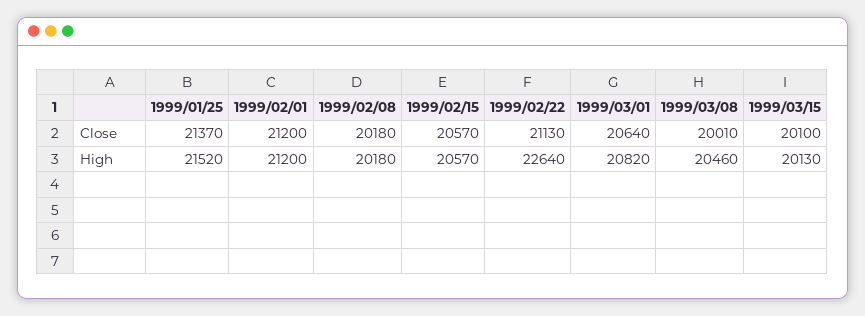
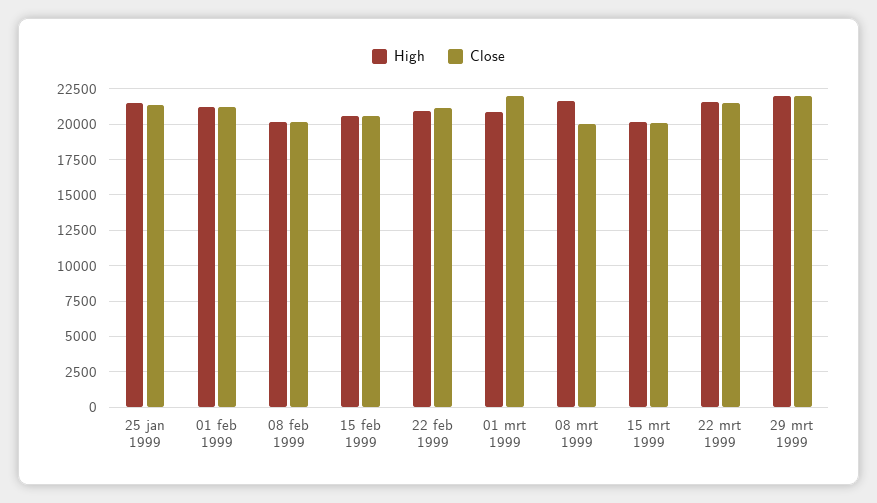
Close, 1999/03/01: 20640 -> 22000
High, 1999/02/22: 22640 -> 21000
High, 1999/03/08: 20460 -> 21500
High, 22 mrt 1999: none -> 21500
Close, 22 mrt 1999: none -> 21500
High, 29 mrt 1999: none -> 22000
Close, 29 mrt 1999: none -> 22000

